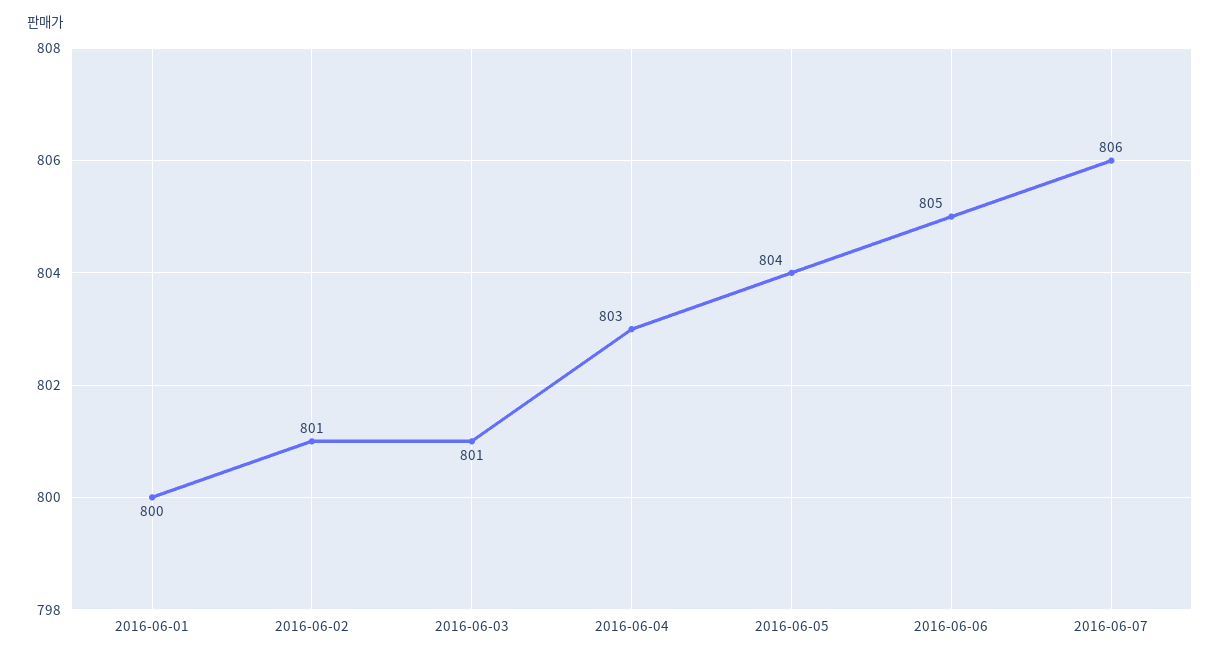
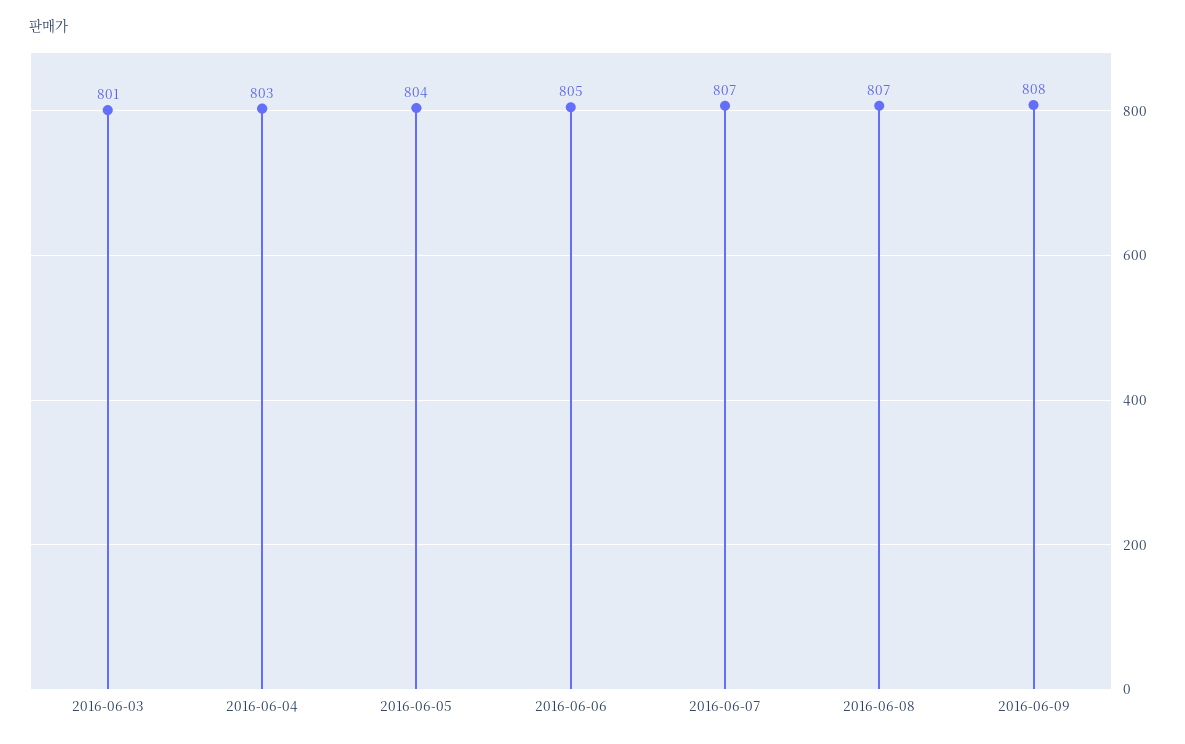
2016-06-01: 800 -> none
2016-06-02: 801 -> none
2016-06-07: 806 -> 807
2016-06-08: none -> 807
2016-06-09: none -> 808

